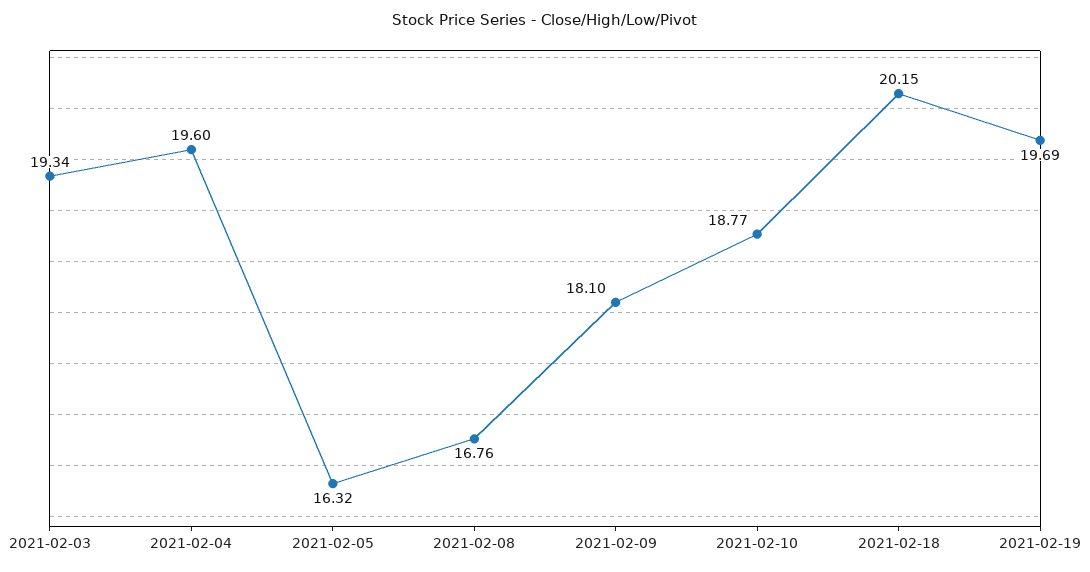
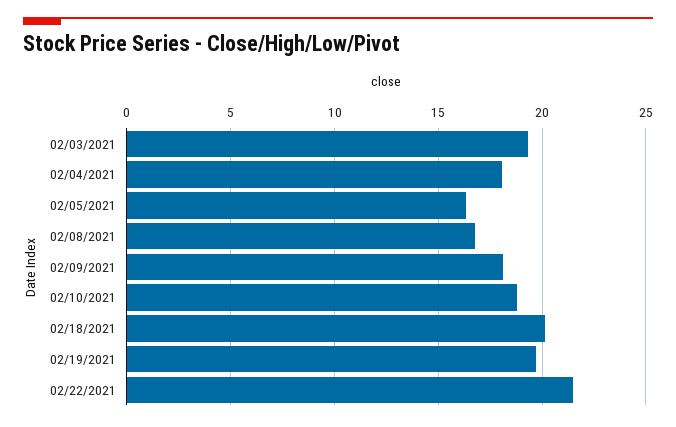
2021-02-04: 19.6 -> 18
02/22/2021: none -> 21.5

